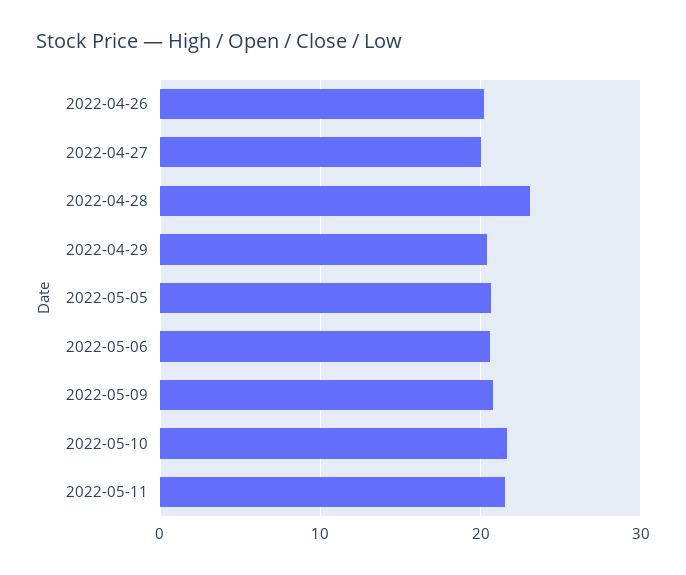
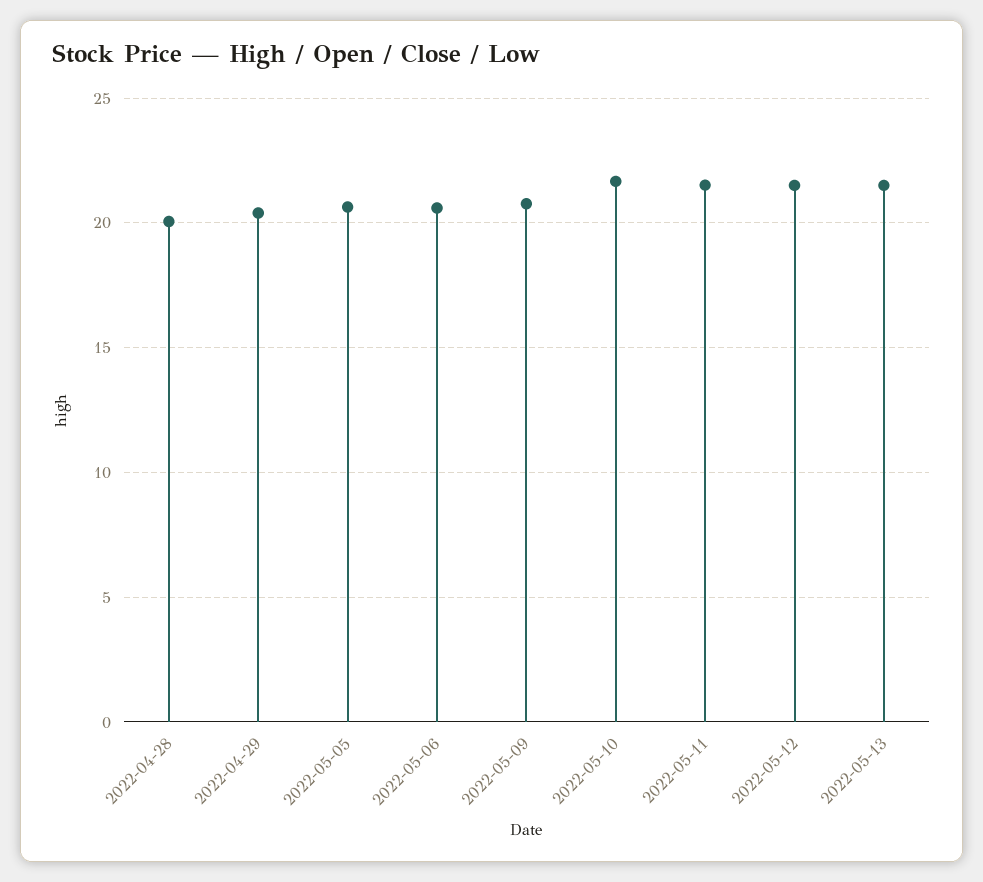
2022-04-26: 20 -> none
2022-04-27: 20 -> none
2022-04-28: 23 -> 20
2022-05-12: none -> 21.5
2022-05-13: none -> 21.5

